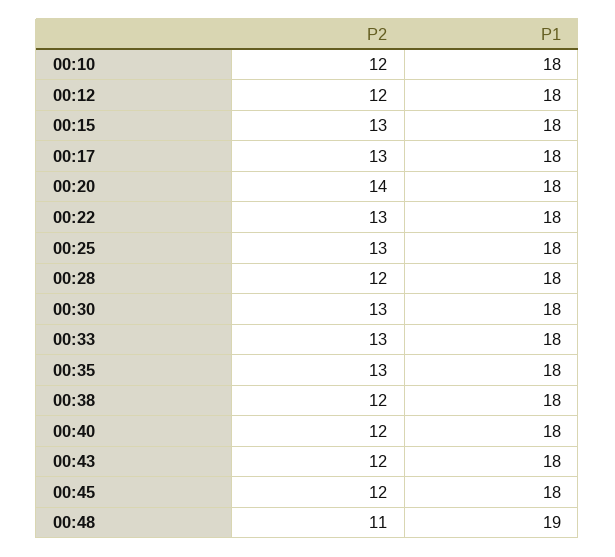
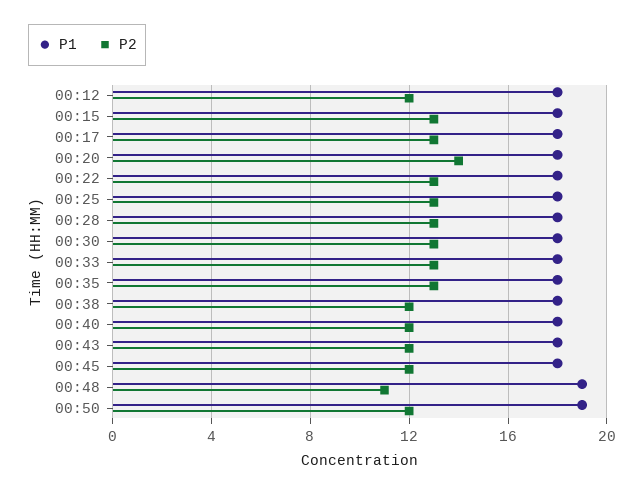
P2, 00:10: 12 -> none
P1, 00:10: 18 -> none
P2, 00:28: 12 -> 13
P1, 00:50: none -> 19
P2, 00:50: none -> 12

